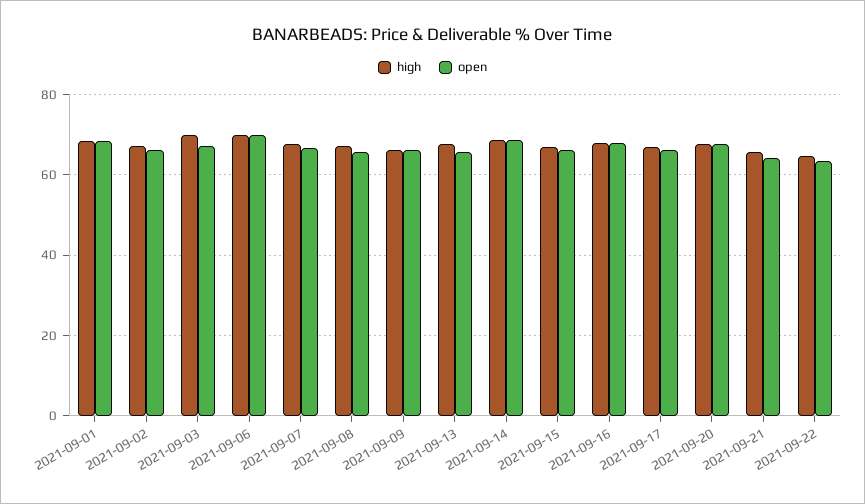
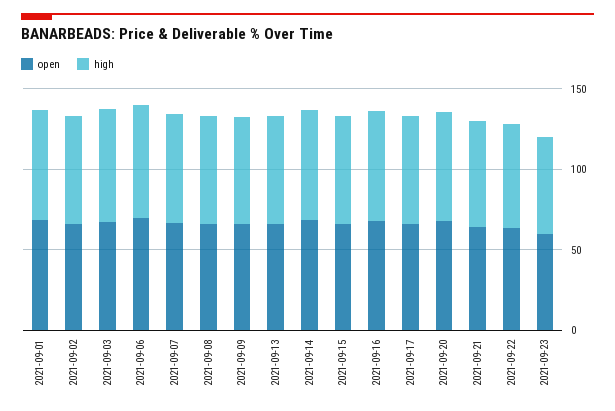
open, 2021-09-23: none -> 60
high, 2021-09-23: none -> 60

